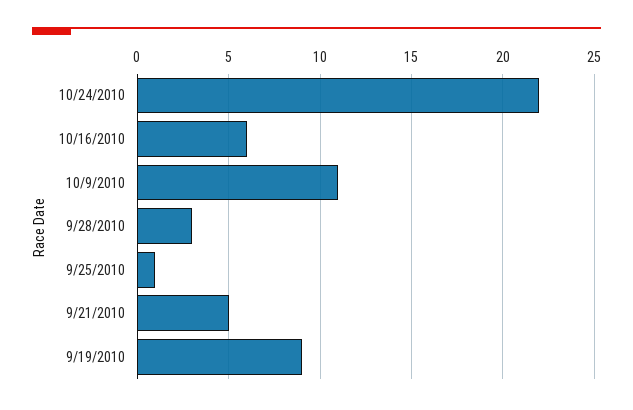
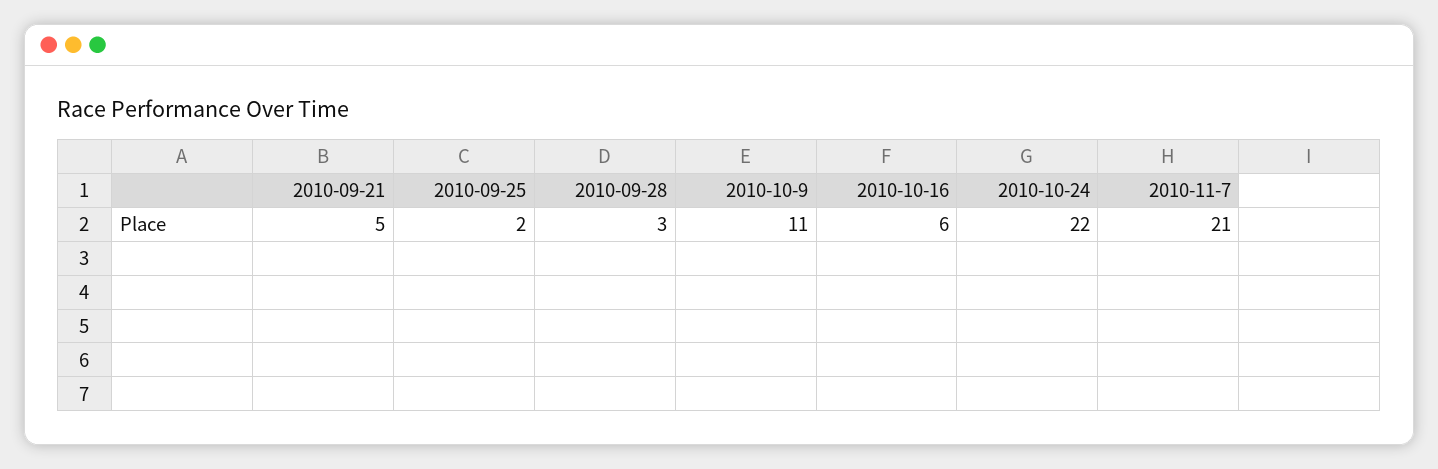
9/25/2010: 1 -> 2
9/19/2010: 9 -> none
2010-11-7: none -> 21

